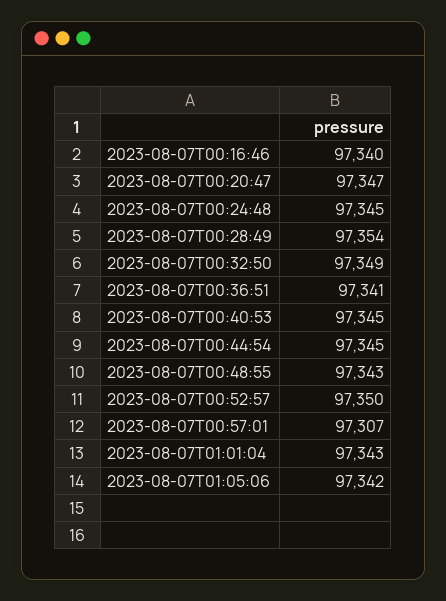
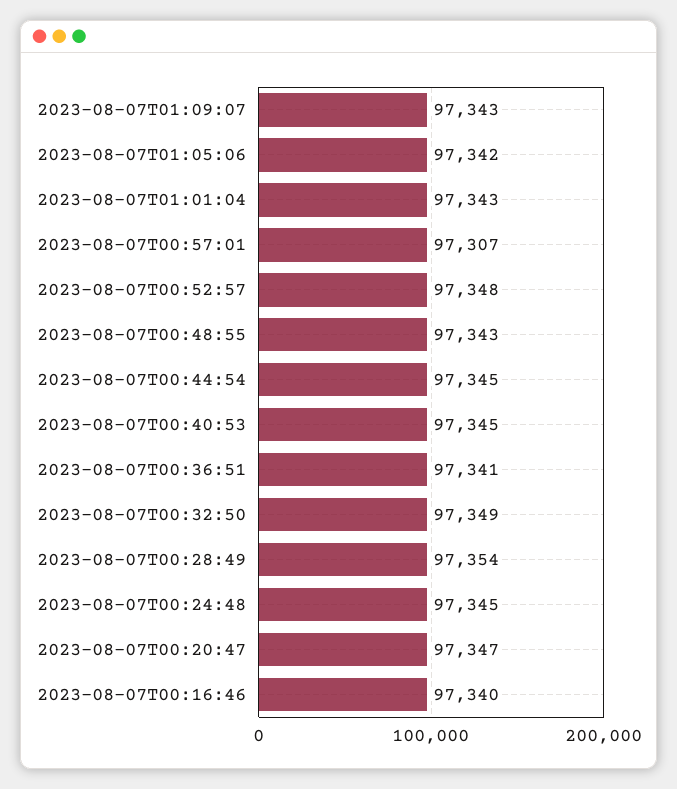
2023-08-07T00:52:57: 97350 -> 97348
2023-08-07T01:09:07: none -> 97343

